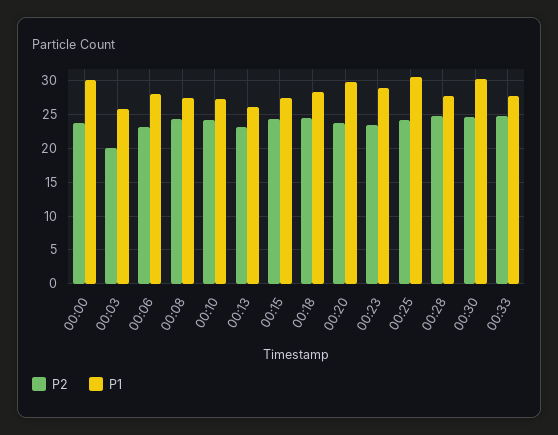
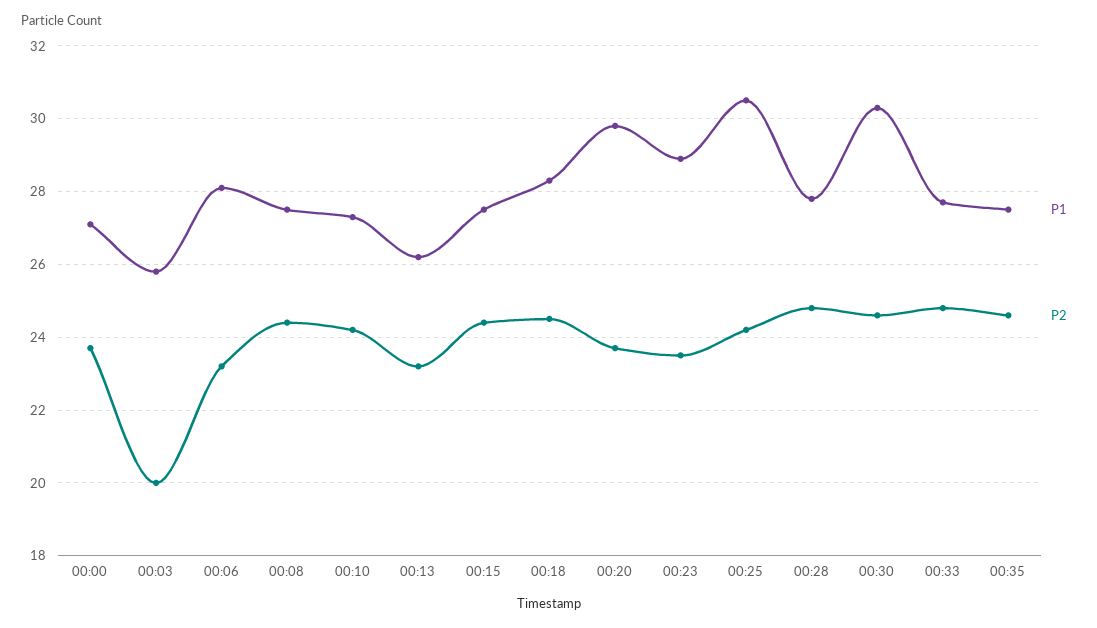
P1, 00:00: 30 -> 27
P1, 00:35: none -> 27.5
P2, 00:35: none -> 24.5

